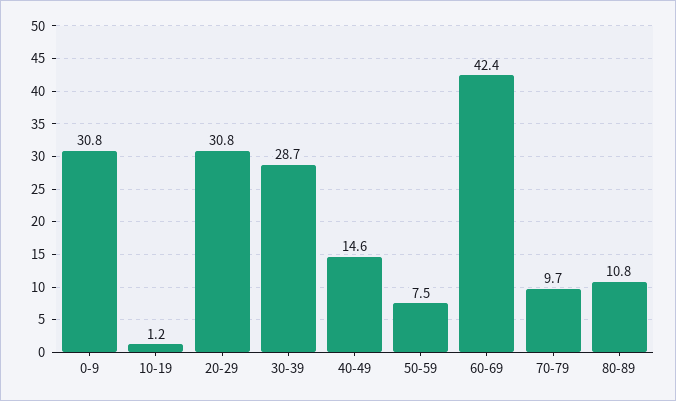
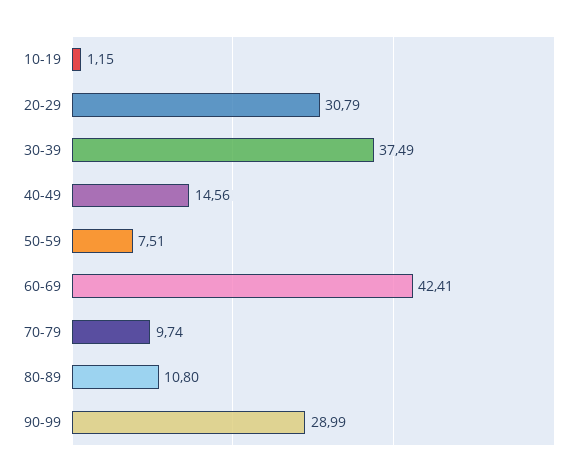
0-9: 30.8 -> none
30-39: 28.7 -> 37.49
90-99: none -> 28.99

